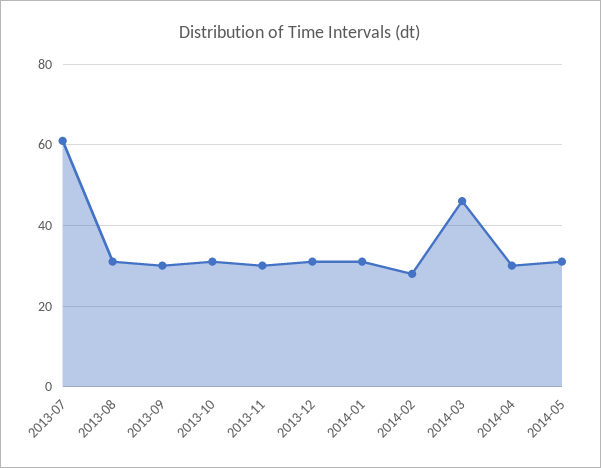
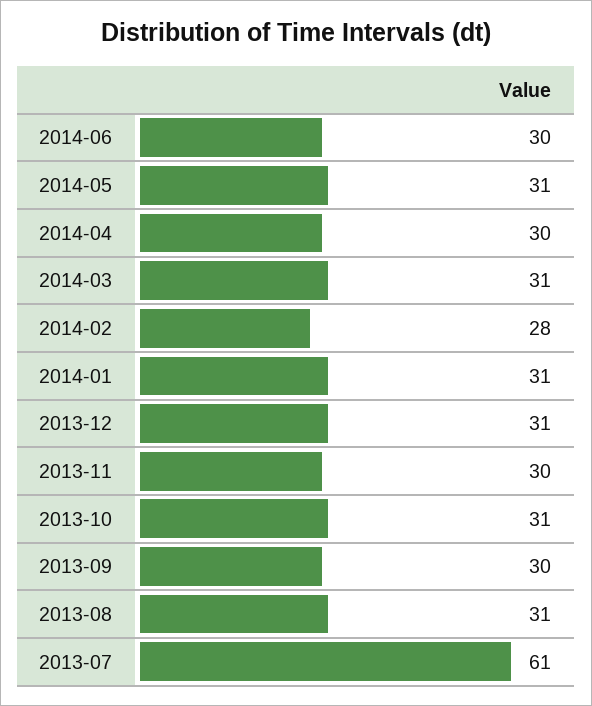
2014-03: 45 -> 31
2014-06: none -> 30

